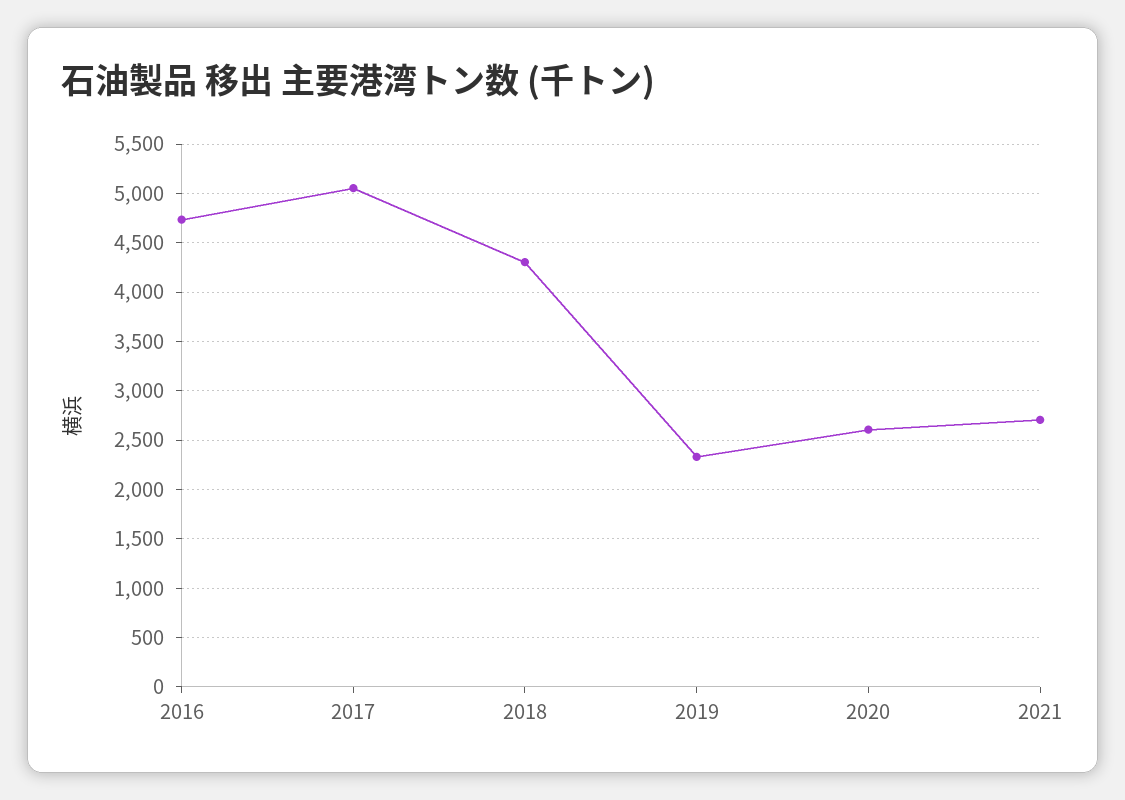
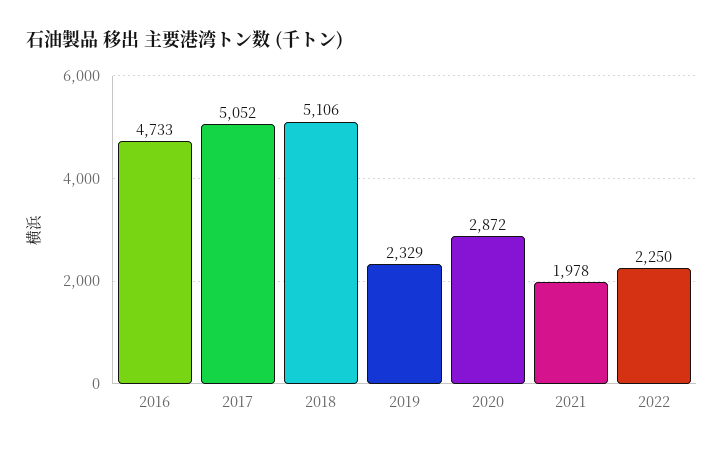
2018: 4300 -> 5106
2020: 2600 -> 2872
2021: 2700 -> 1978
2022: none -> 2250

